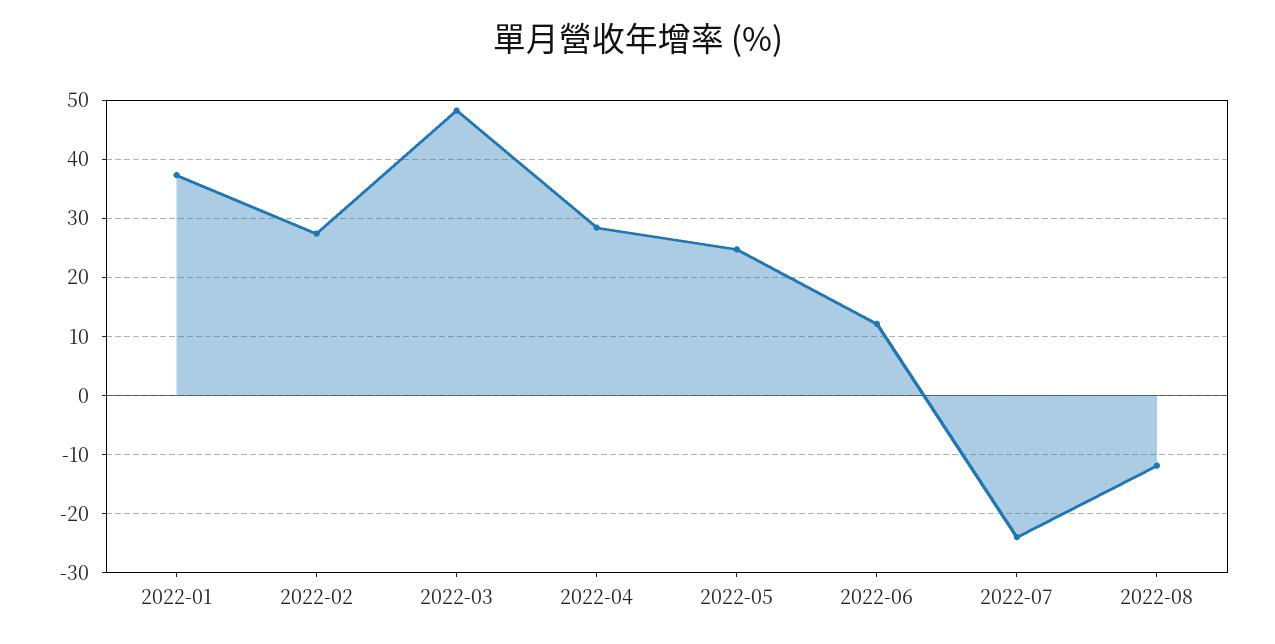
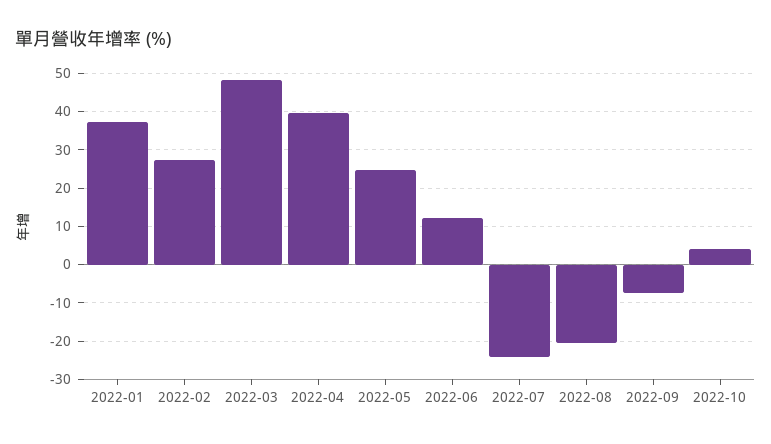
2022-04: 28 -> 40
2022-08: -12 -> -20
2022-09: none -> -8
2022-10: none -> 4

